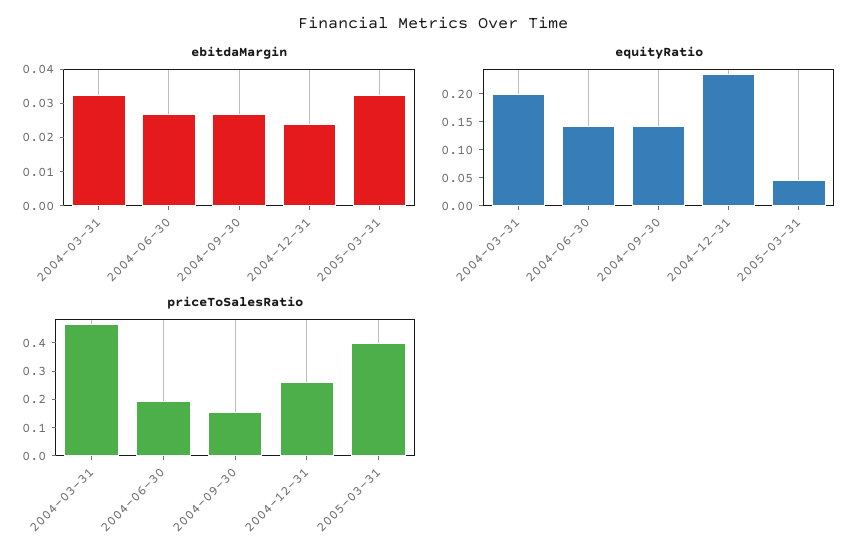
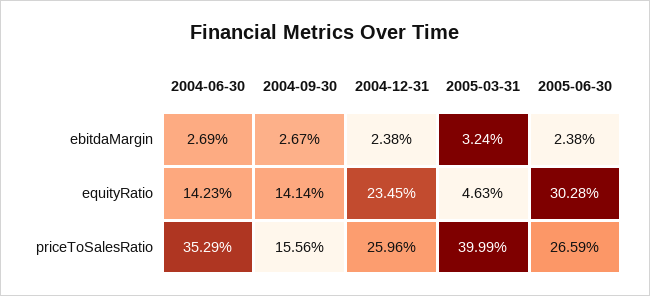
ebitdaMargin, 2004-03-31: 0.0325 -> none
equityRatio, 2004-03-31: 0.2 -> none
priceToSalesRatio, 2004-03-31: 0.45 -> none
priceToSalesRatio, 2004-06-30: 0.2 -> 0.3529
ebitdaMargin, 2005-06-30: none -> 0.0238
equityRatio, 2005-06-30: none -> 0.3028
priceToSalesRatio, 2005-06-30: none -> 0.2659

